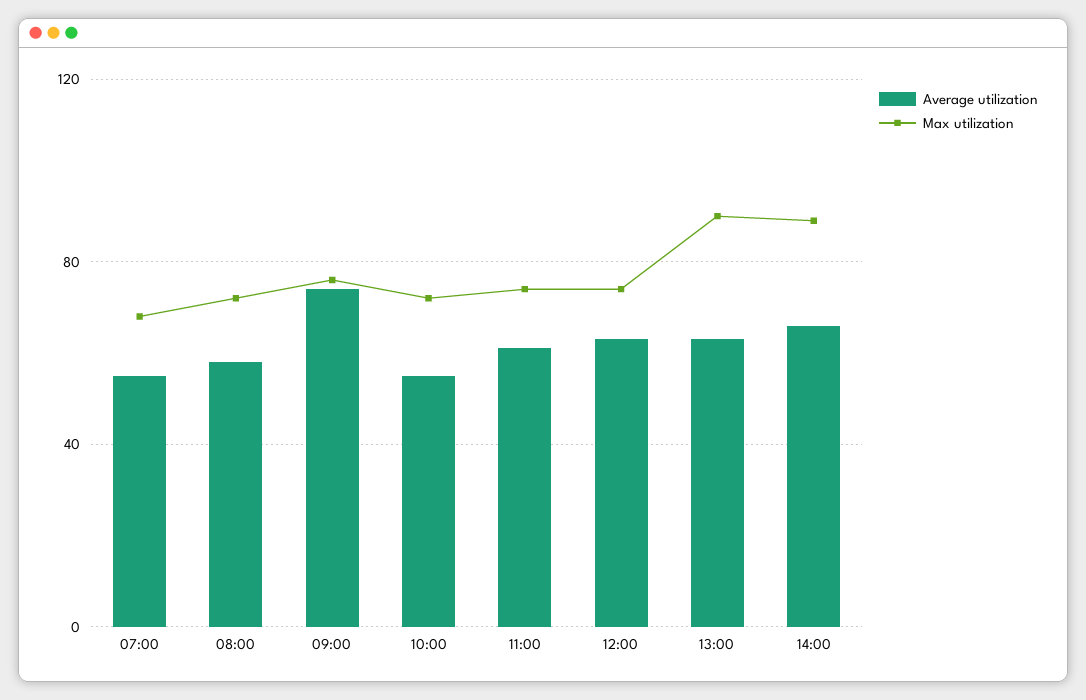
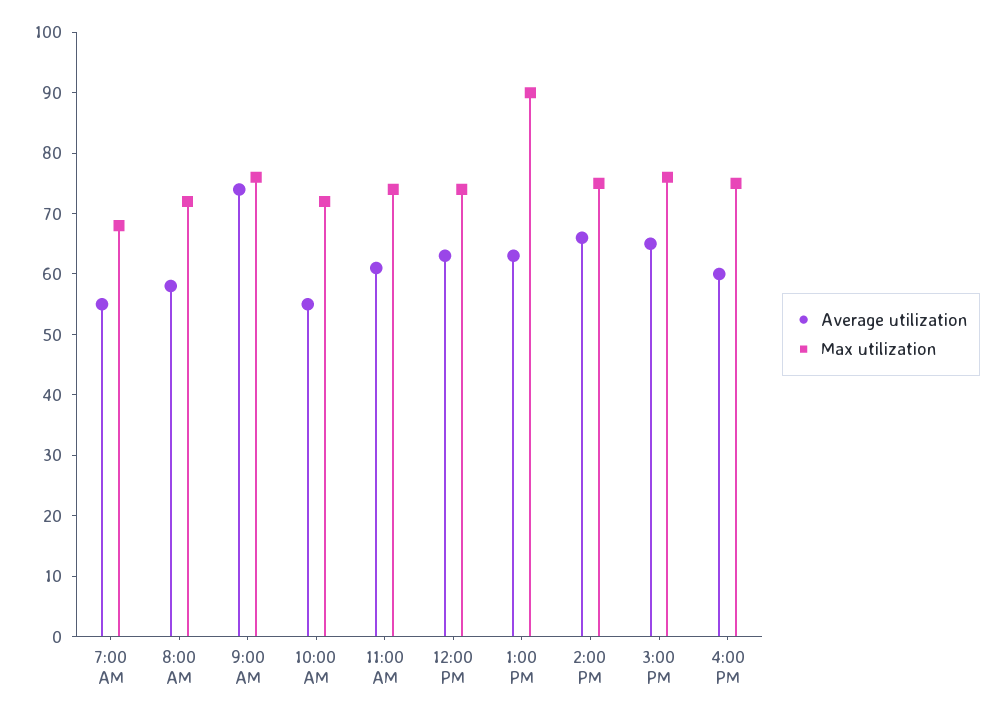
Max utilization, 14:00: 90 -> 75
Average utilization, 3:00 PM: none -> 65
Max utilization, 3:00 PM: none -> 75
Average utilization, 4:00 PM: none -> 60
Max utilization, 4:00 PM: none -> 75

